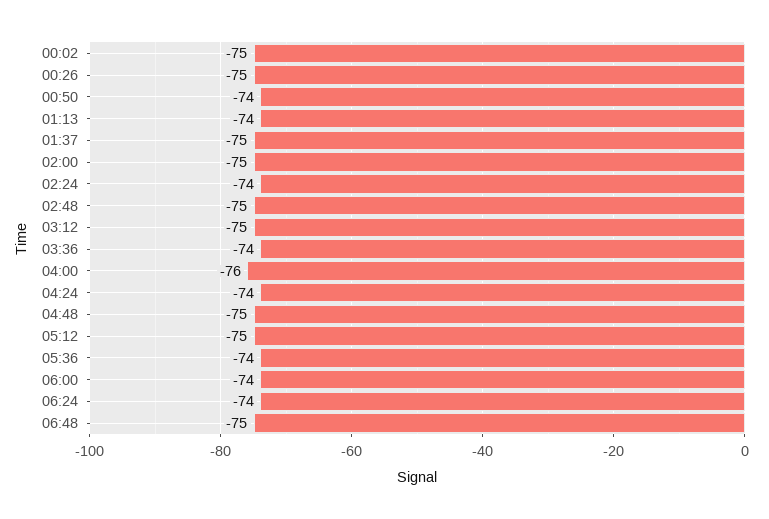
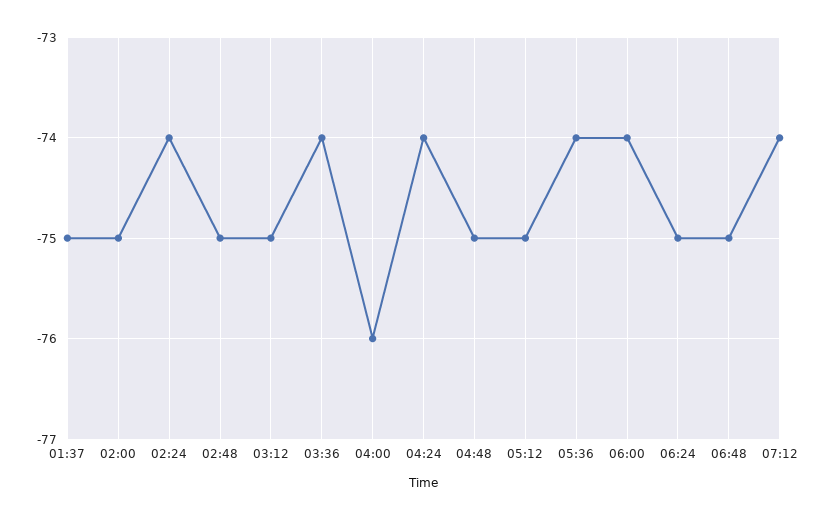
00:02: -75 -> none
00:26: -75 -> none
00:50: -74 -> none
01:13: -74 -> none
06:24: -74 -> -75
07:12: none -> -74

